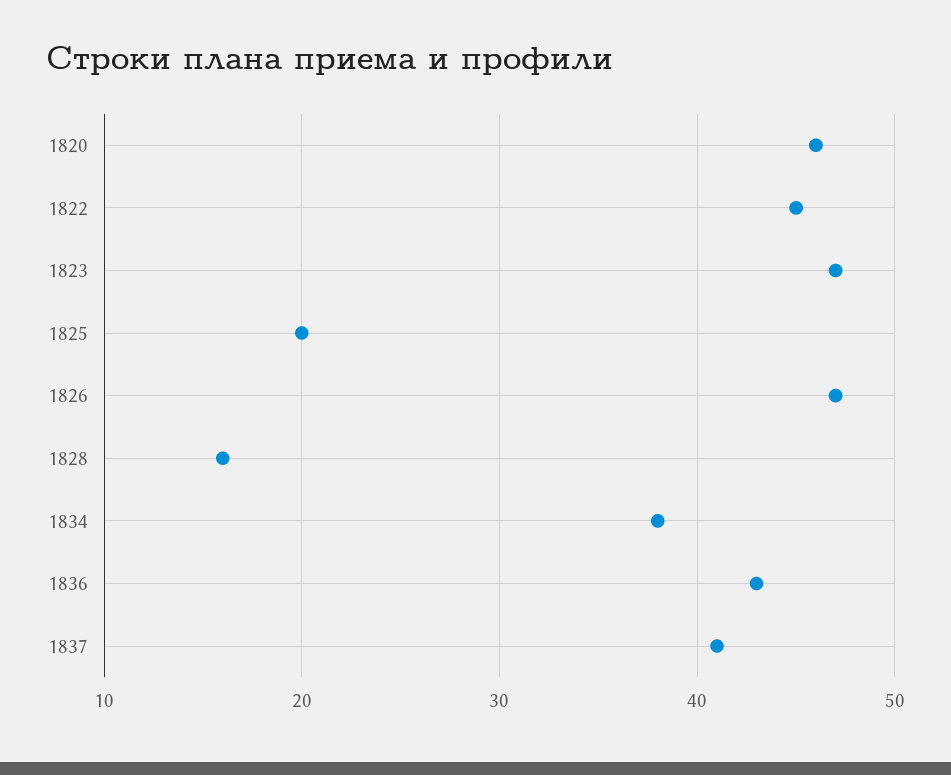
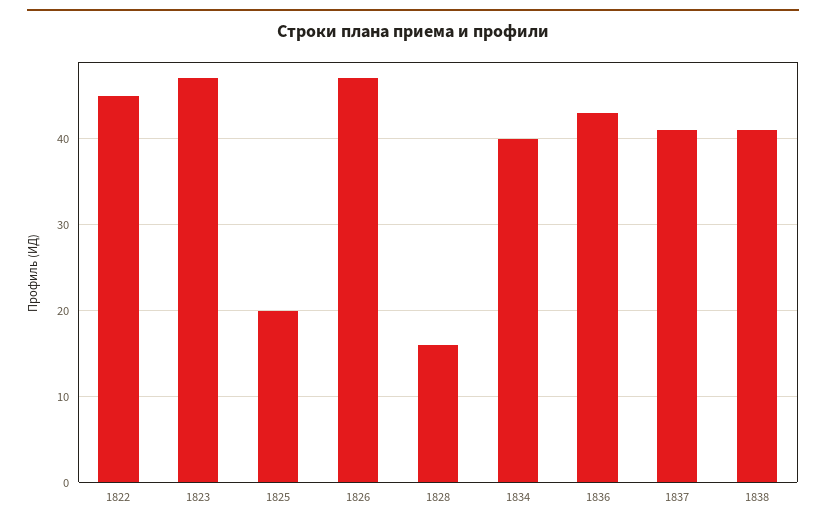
1820: 46 -> none
1834: 38 -> 40
1838: none -> 41

